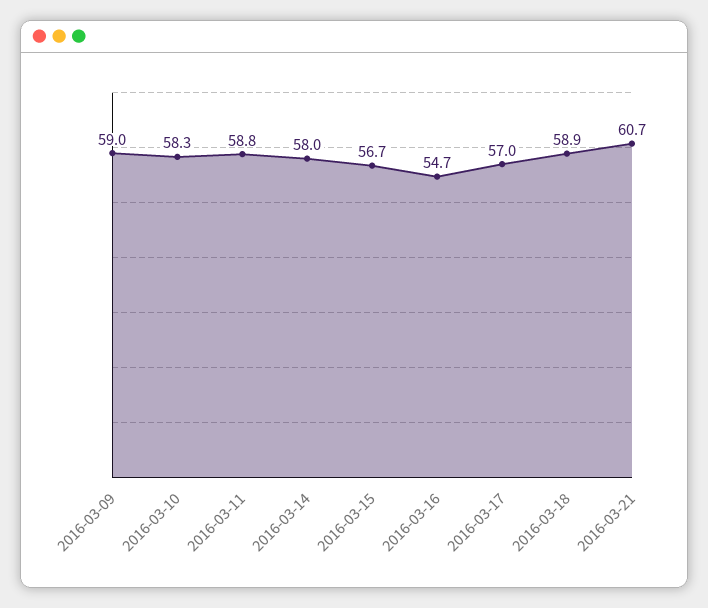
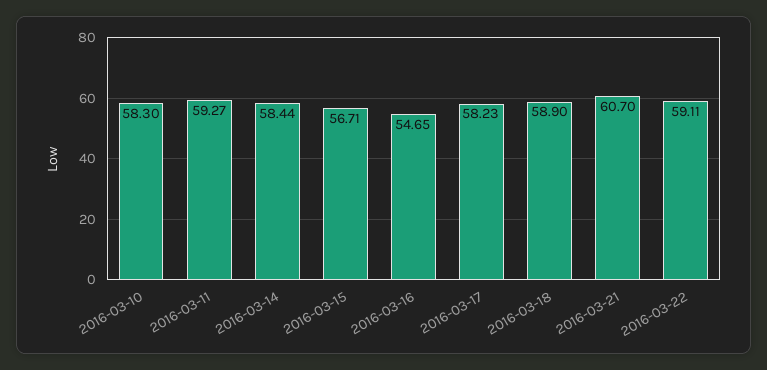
2016-03-09: 59 -> none
2016-03-11: 58.8 -> 59.27
2016-03-14: 58 -> 58.44
2016-03-17: 57 -> 58.23
2016-03-22: none -> 59.11

